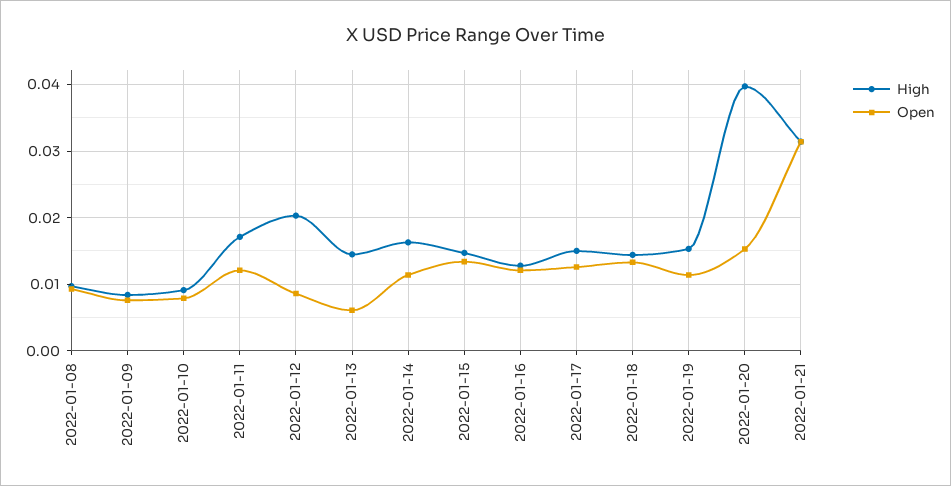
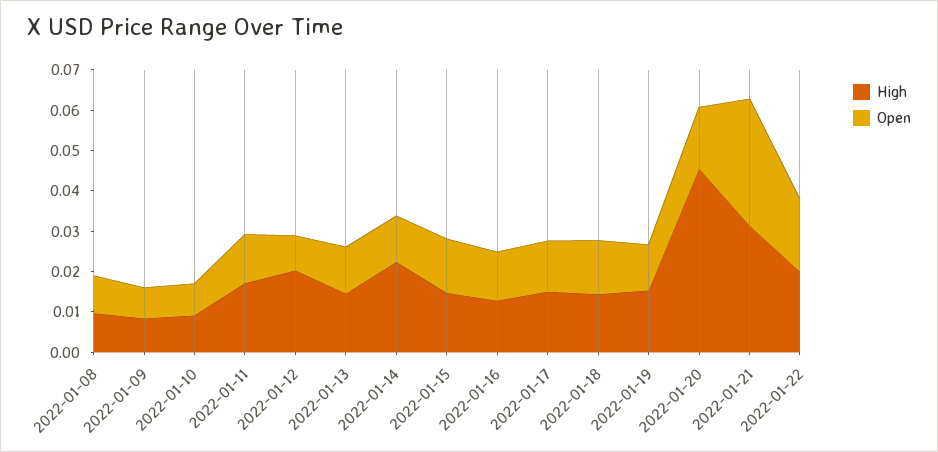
Open, 2022-01-13: 0.006 -> 0.012
High, 2022-01-14: 0.016 -> 0.022
High, 2022-01-20: 0.04 -> 0.046
High, 2022-01-22: none -> 0.02
Open, 2022-01-22: none -> 0.018

